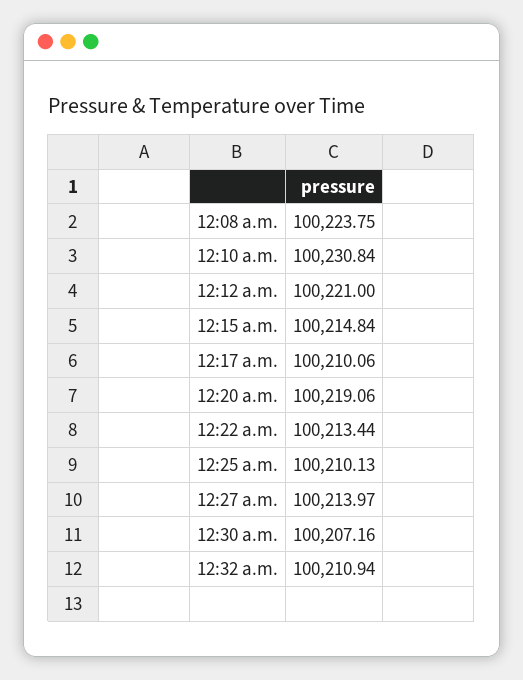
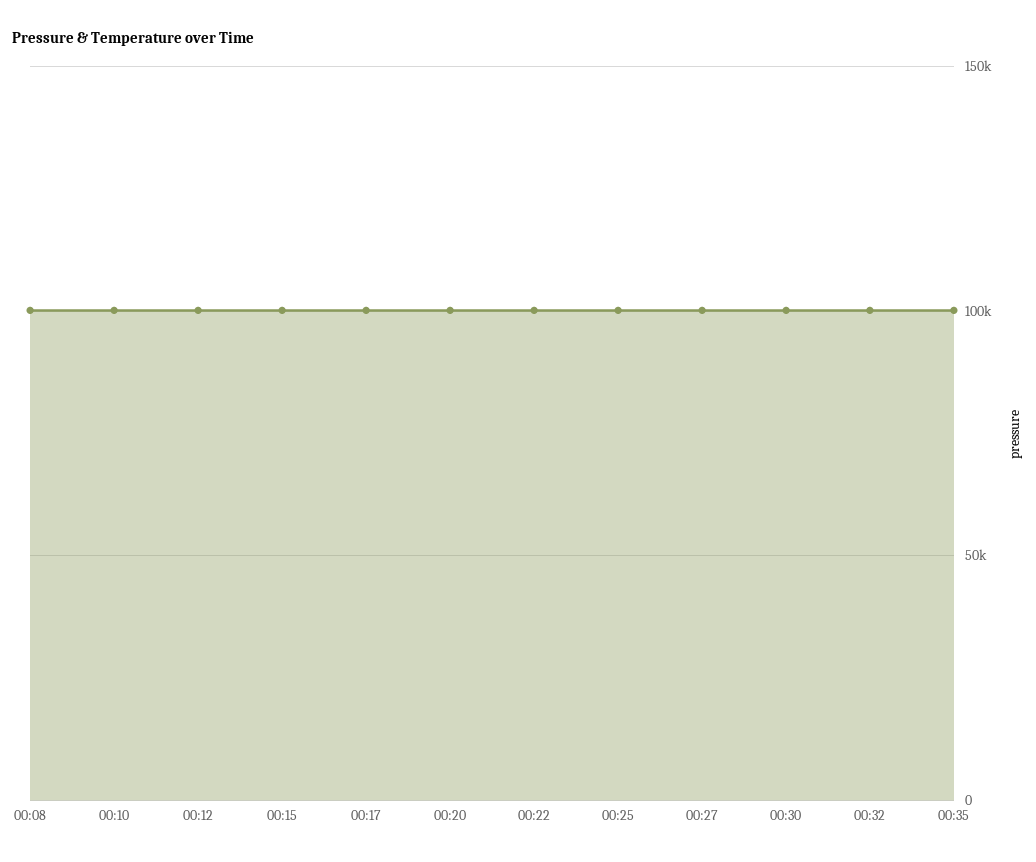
00:35: none -> 100000

